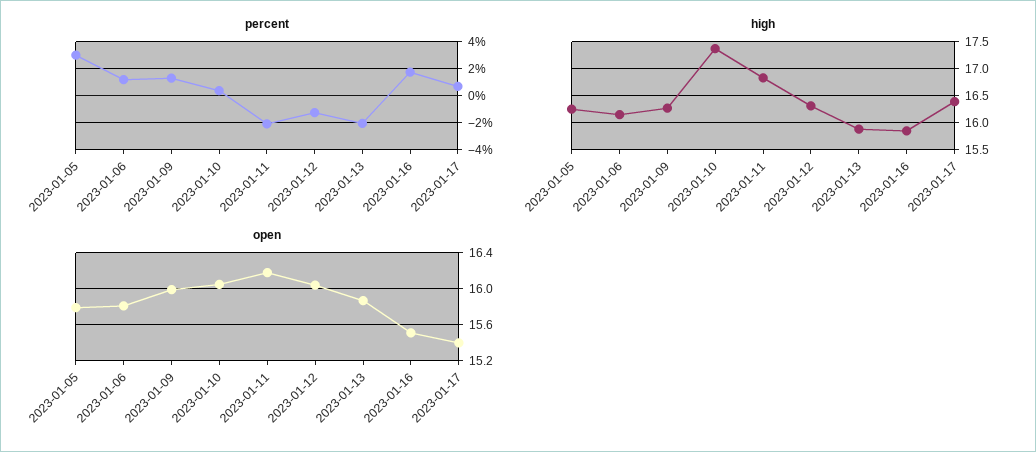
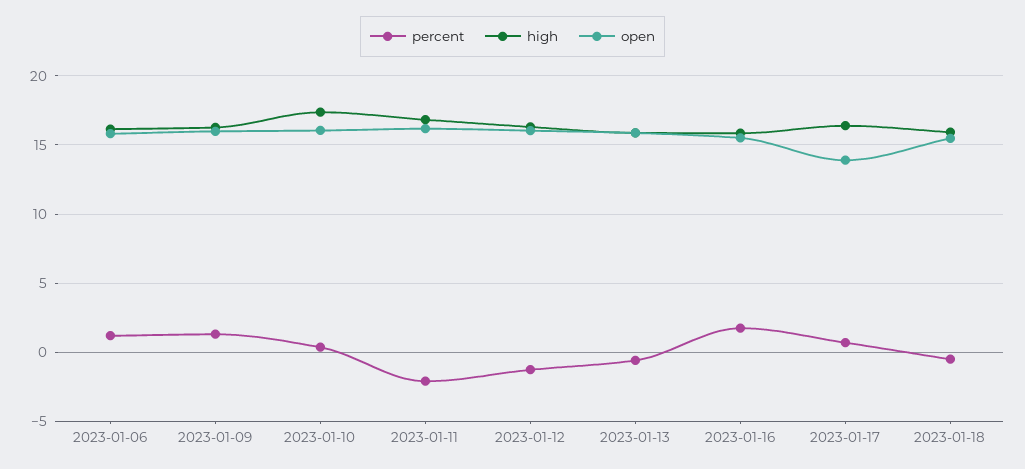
percent, 2023-01-05: 3 -> none
percent, 2023-01-13: -2 -> -0.5
high, 2023-01-05: 16.25 -> none
open, 2023-01-05: 15.8 -> none
open, 2023-01-17: 15.4 -> 14
percent, 2023-01-18: none -> -0.5
high, 2023-01-18: none -> 16
open, 2023-01-18: none -> 15.5

